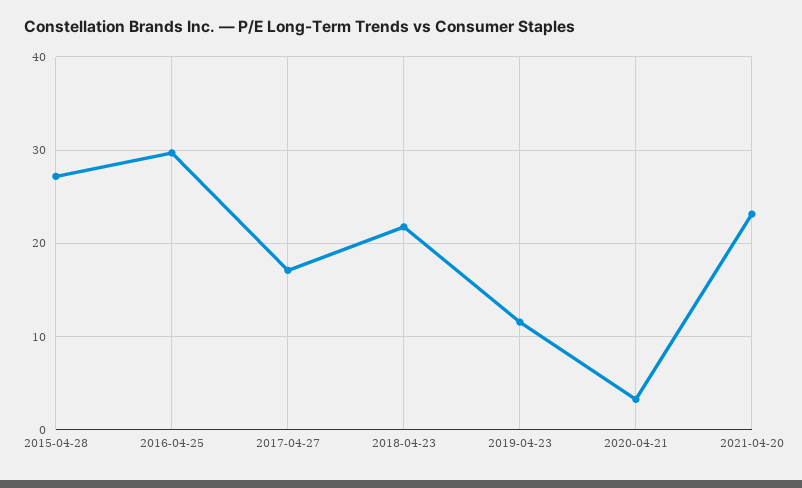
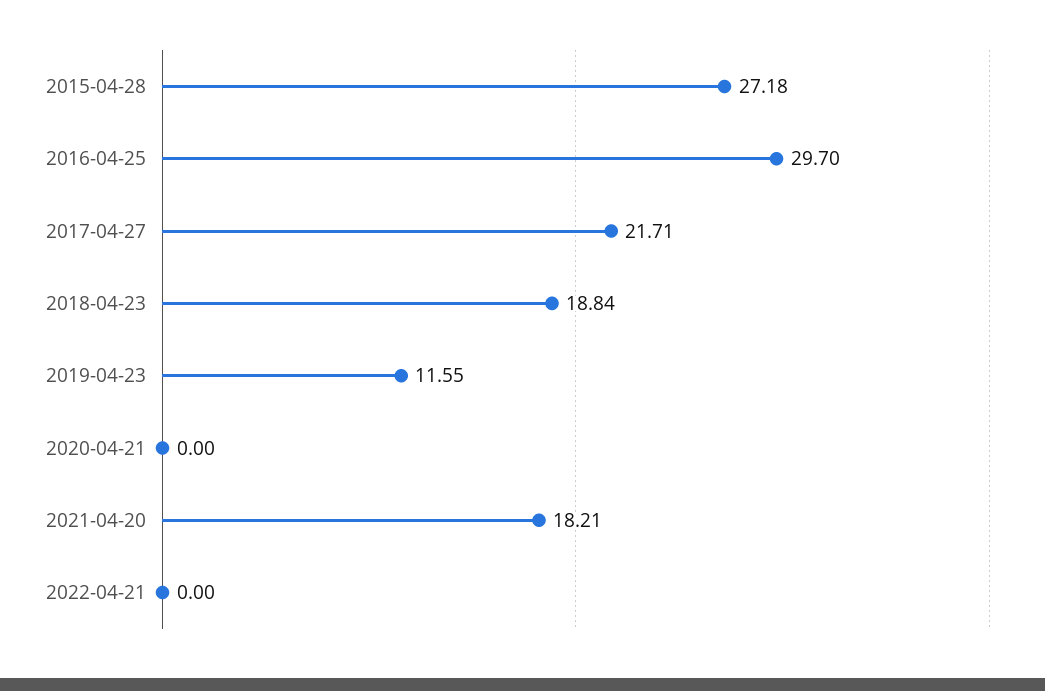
2017-04-27: 17 -> 21.71
2018-04-23: 22 -> 18.84
2020-04-21: 3 -> 0
2021-04-20: 23 -> 18.21
2022-04-21: none -> 0

